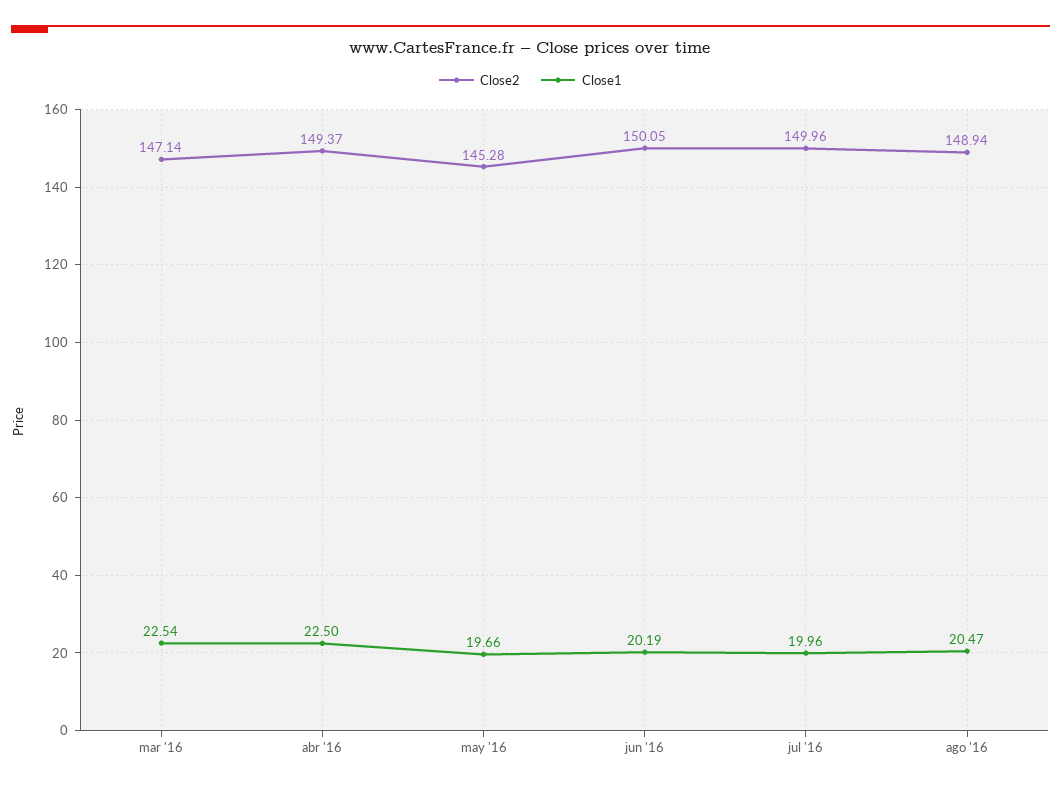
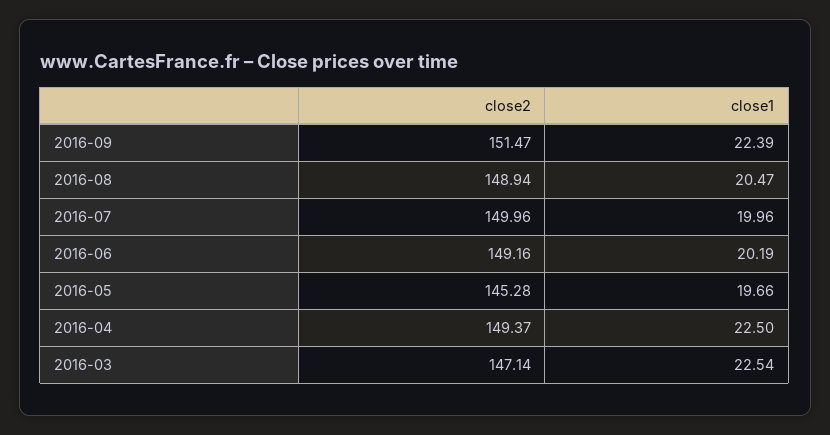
Close2, jun '16: 150.05 -> 149.16
Close2, 2016-09: none -> 151.47
Close1, 2016-09: none -> 22.39

